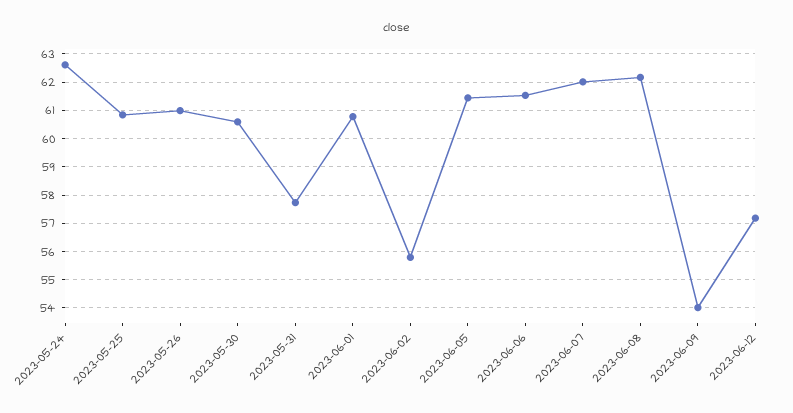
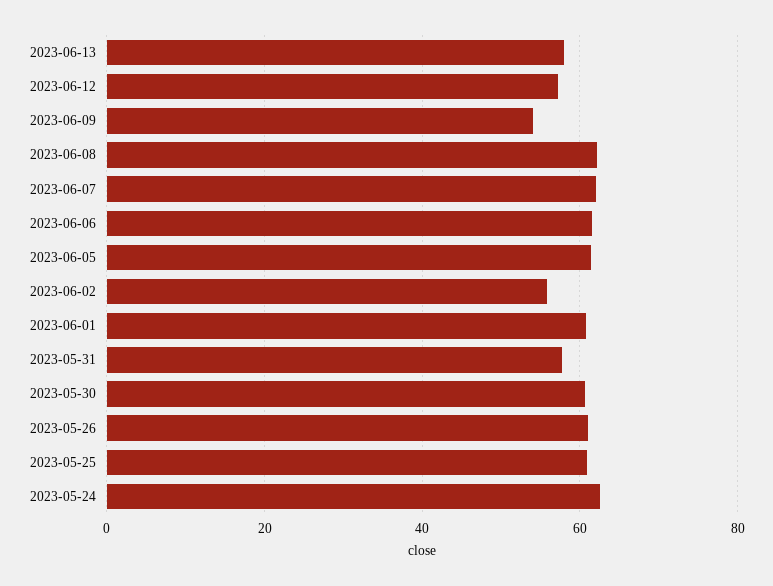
2023-06-13: none -> 58

